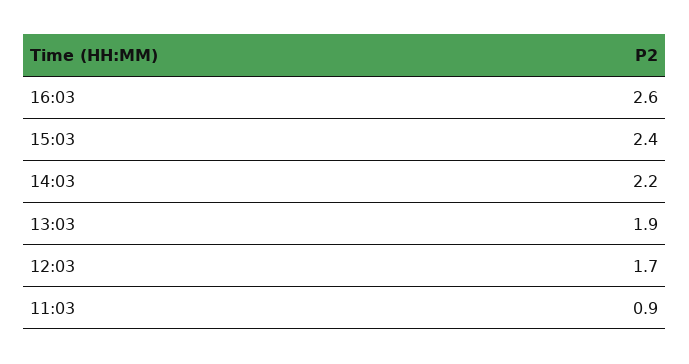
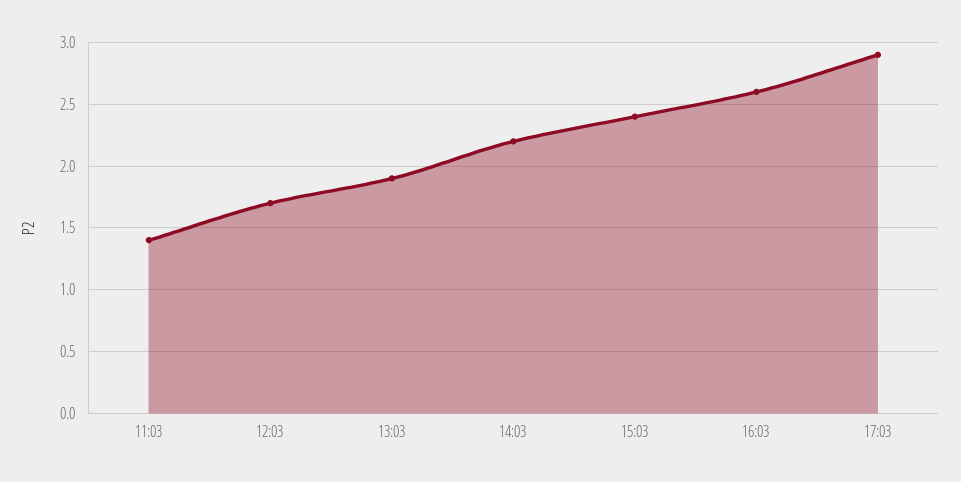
11:03: 0.9 -> 1.4
17:03: none -> 2.9

